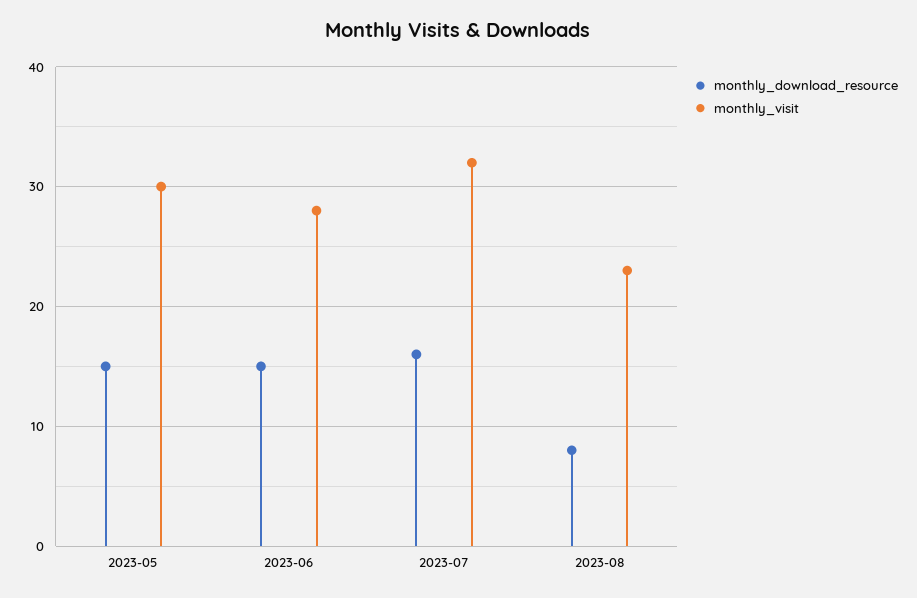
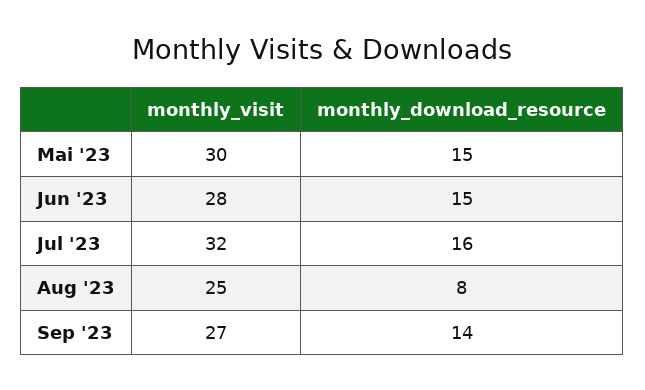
monthly_visit, 2023-08: 23 -> 25
monthly_visit, Sep '23: none -> 27
monthly_download_resource, Sep '23: none -> 14

